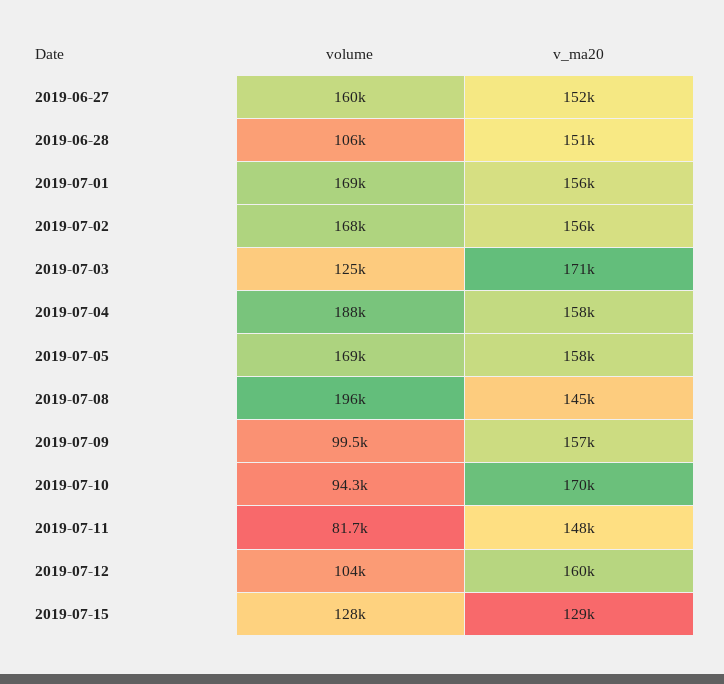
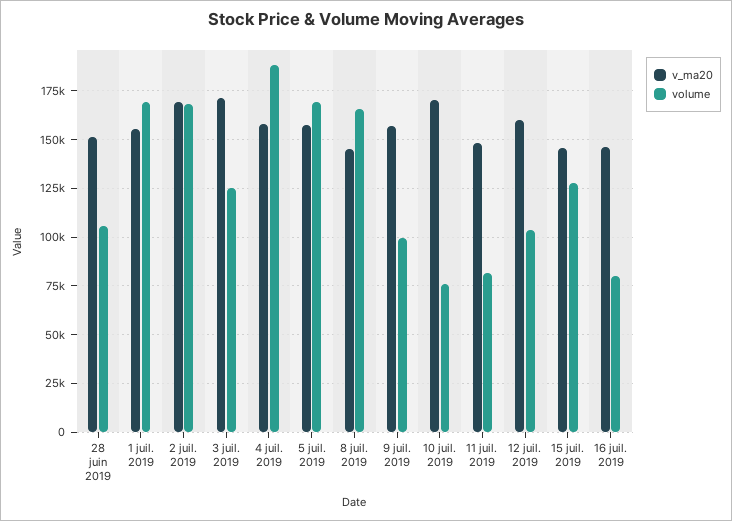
volume, 2019-06-27: 160000 -> none
v_ma20, 2019-06-27: 152000 -> none
v_ma20, 2019-07-02: 156000 -> 170000
volume, 2019-07-08: 196000 -> 165000
volume, 2019-07-10: 94300 -> 75000
v_ma20, 2019-07-15: 129000 -> 145000
v_ma20, 16 juil. 2019: none -> 145000
volume, 16 juil. 2019: none -> 80000

